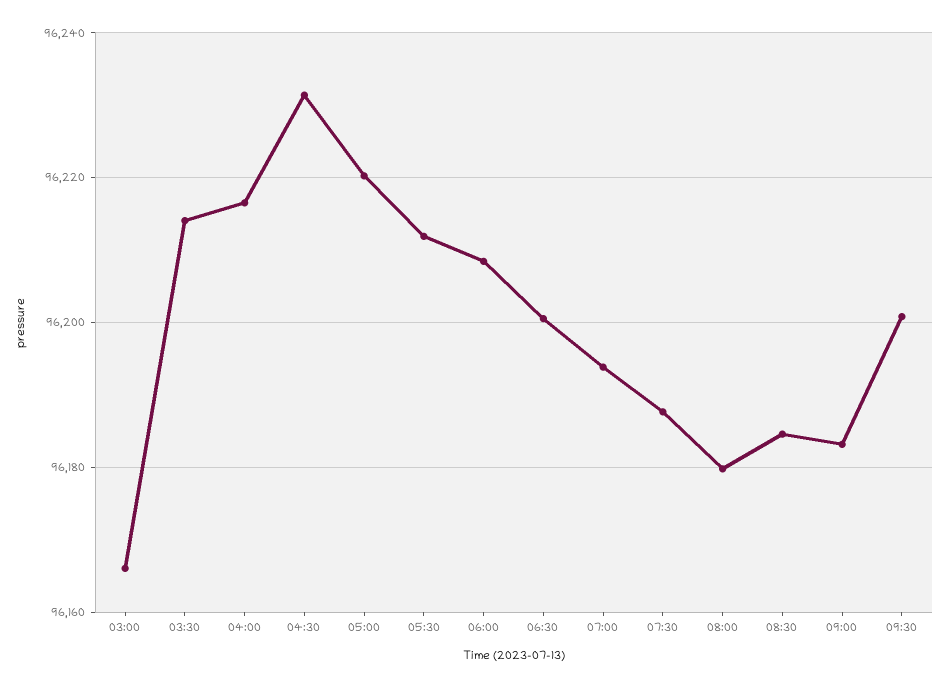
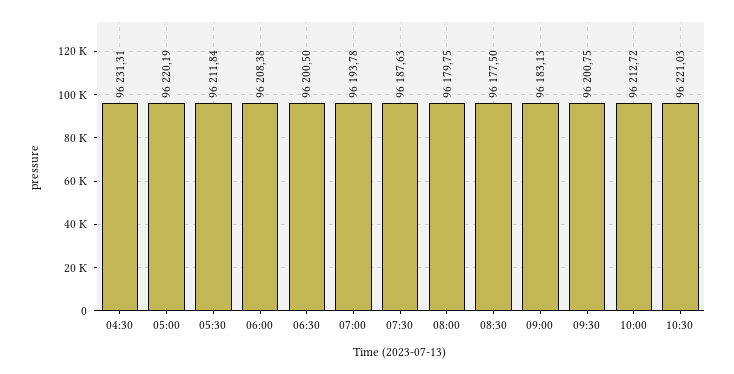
03:00: 96166 -> none
03:30: 96214 -> none
04:00: 96216 -> none
08:30: 96184 -> 96177.5
10:00: none -> 96212.72
10:30: none -> 96221.03

